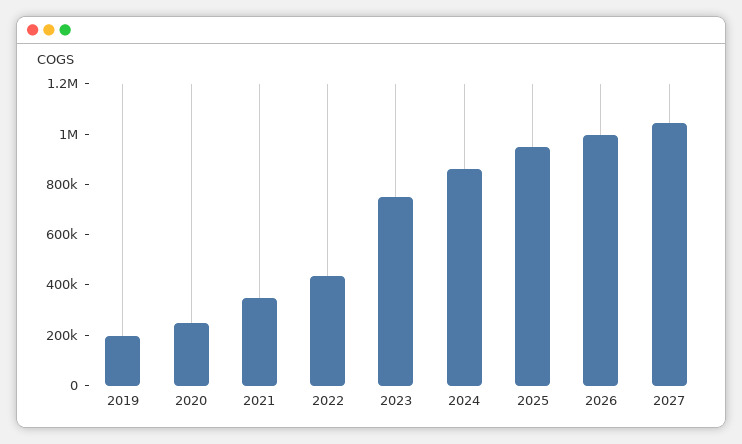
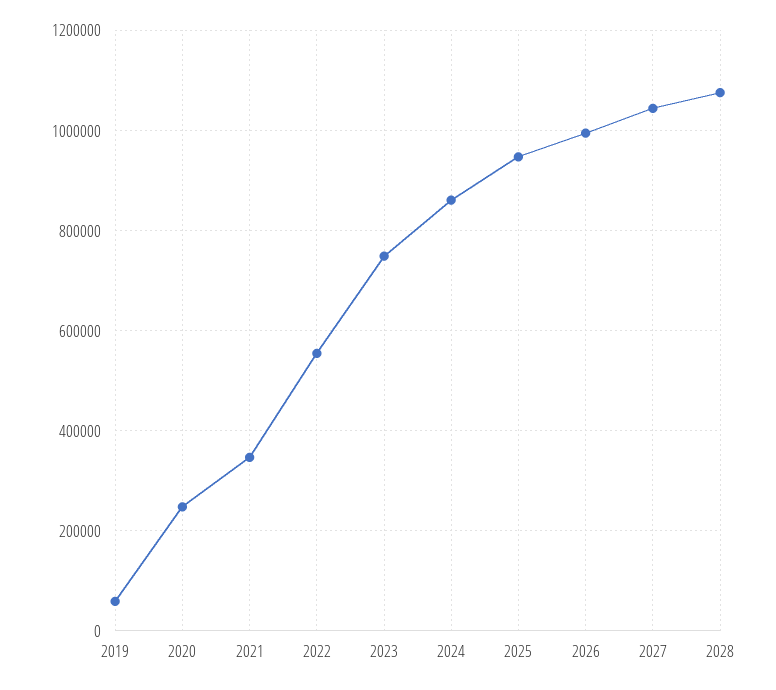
2019: 200000 -> 60000
2022: 450000 -> 560000
2028: none -> 1080000

